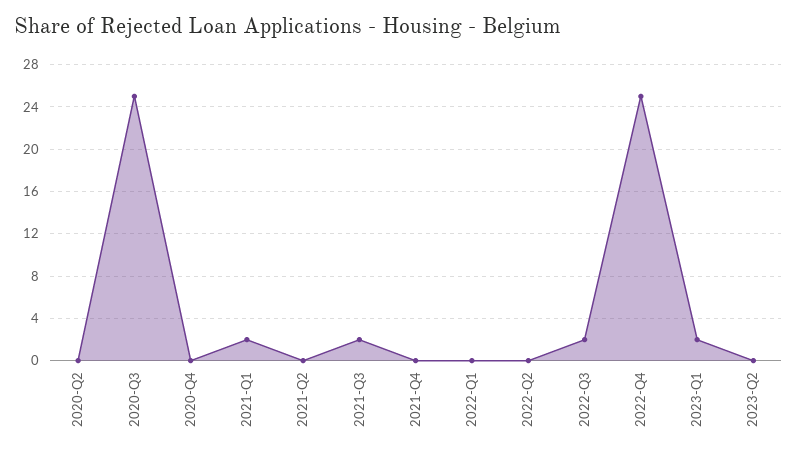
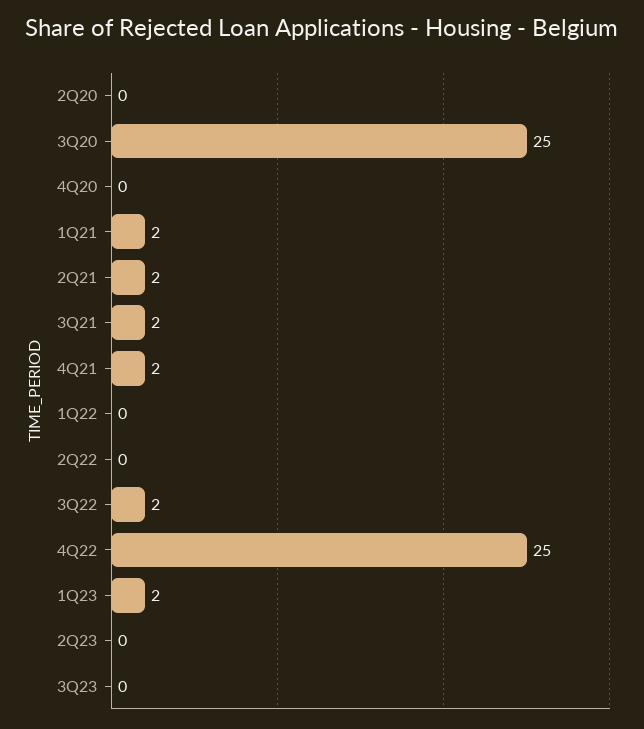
2021-Q2: 0 -> 2
2021-Q4: 0 -> 2
3Q23: none -> 0

